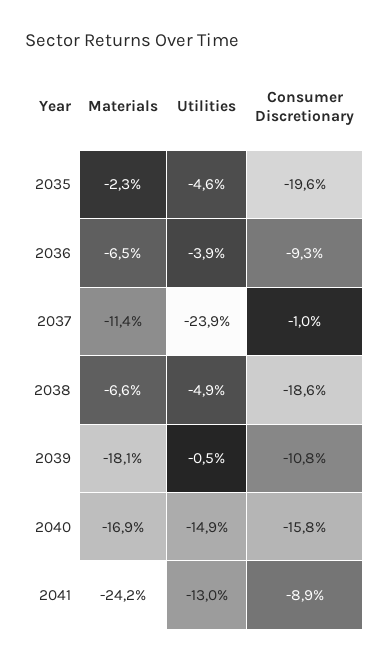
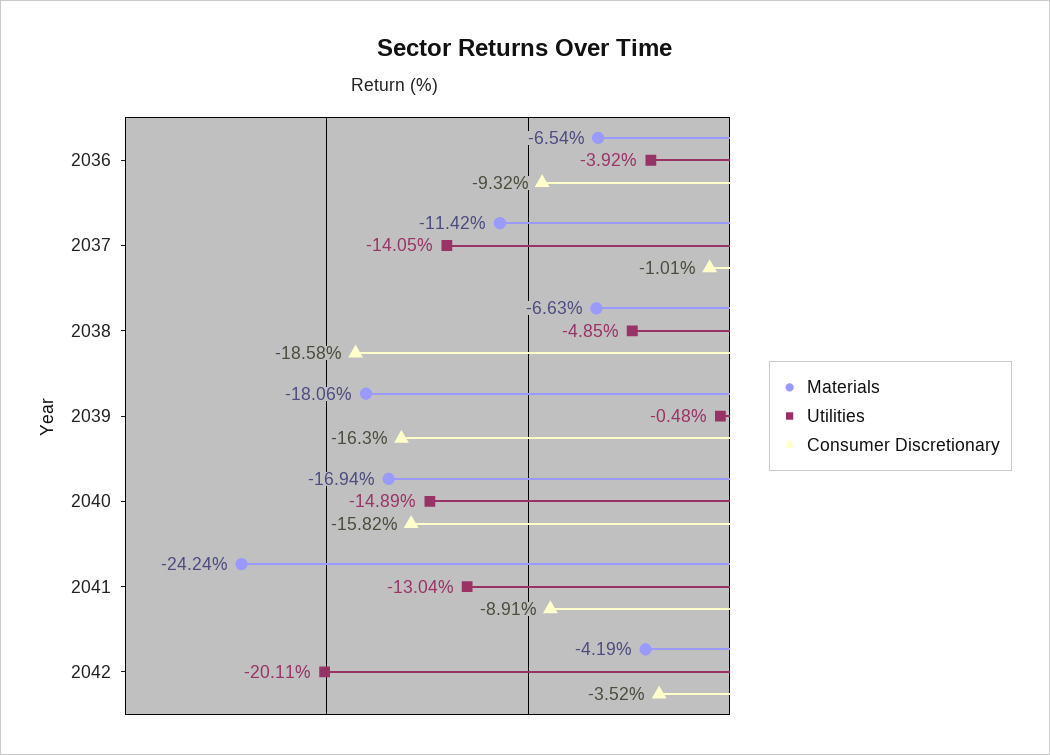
Materials, 2035: -2.3 -> none
Utilities, 2035: -4.6 -> none
Consumer Discretionary, 2035: -19.6 -> none
Utilities, 2037: -23.9 -> -14.05
Consumer Discretionary, 2039: -10.8 -> -16.3
Materials, 2042: none -> -4.19
Utilities, 2042: none -> -20.11
Consumer Discretionary, 2042: none -> -3.52

